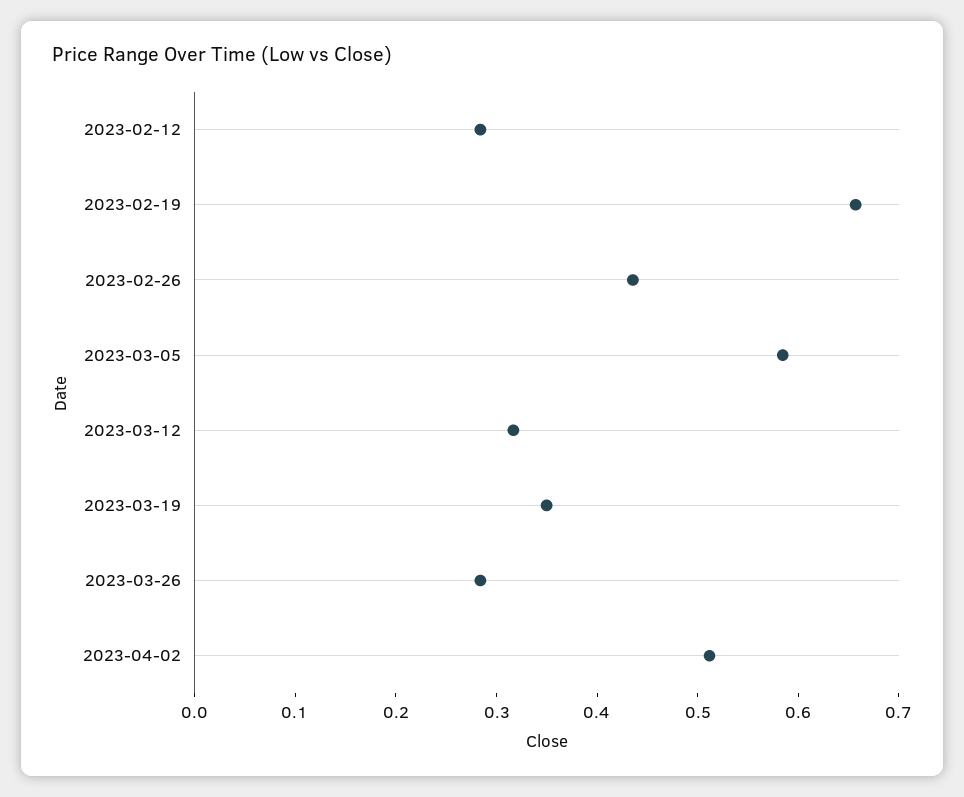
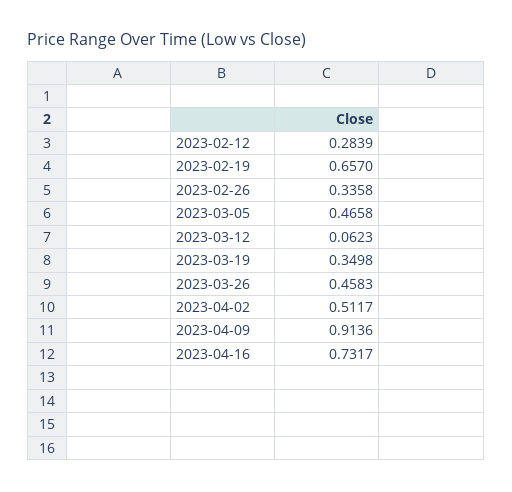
2023-02-26: 0.44 -> 0.3358
2023-03-05: 0.58 -> 0.4658
2023-03-12: 0.32 -> 0.0623
2023-03-26: 0.28 -> 0.4583
2023-04-09: none -> 0.9136
2023-04-16: none -> 0.7317

